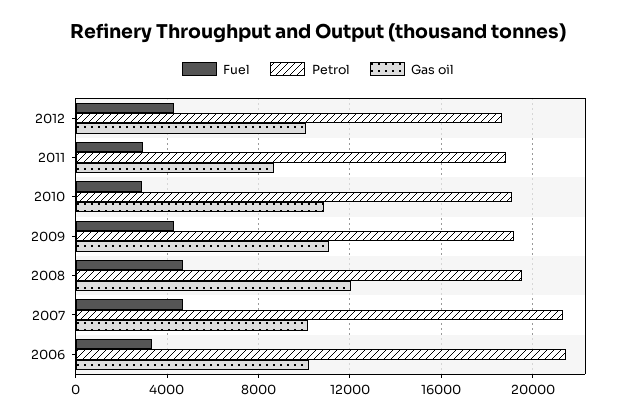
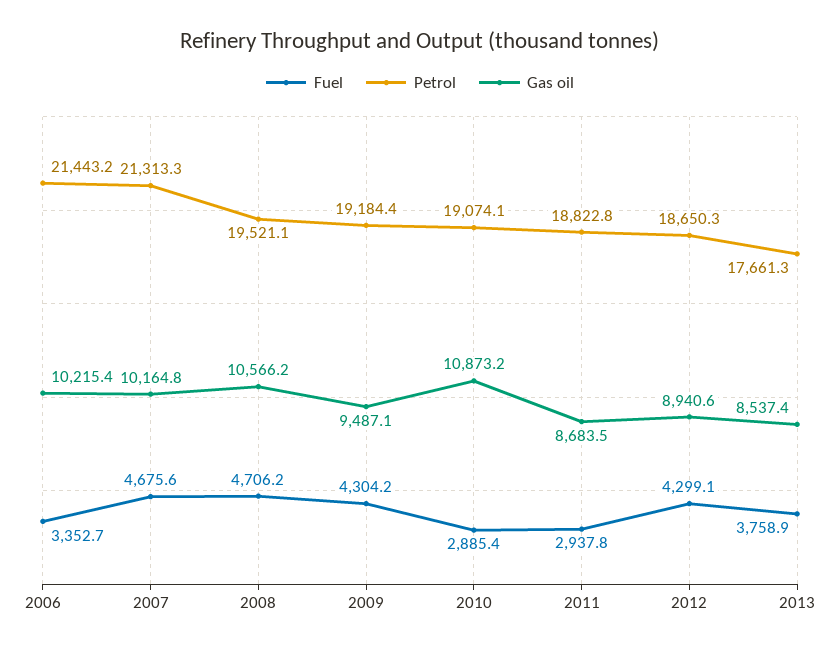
Gas oil, 2012: 10000 -> 8940.6
Gas oil, 2009: 11000 -> 9487.1
Gas oil, 2008: 12000 -> 10566.2
Fuel, 2013: none -> 3758.9
Petrol, 2013: none -> 17661.3
Gas oil, 2013: none -> 8537.4

